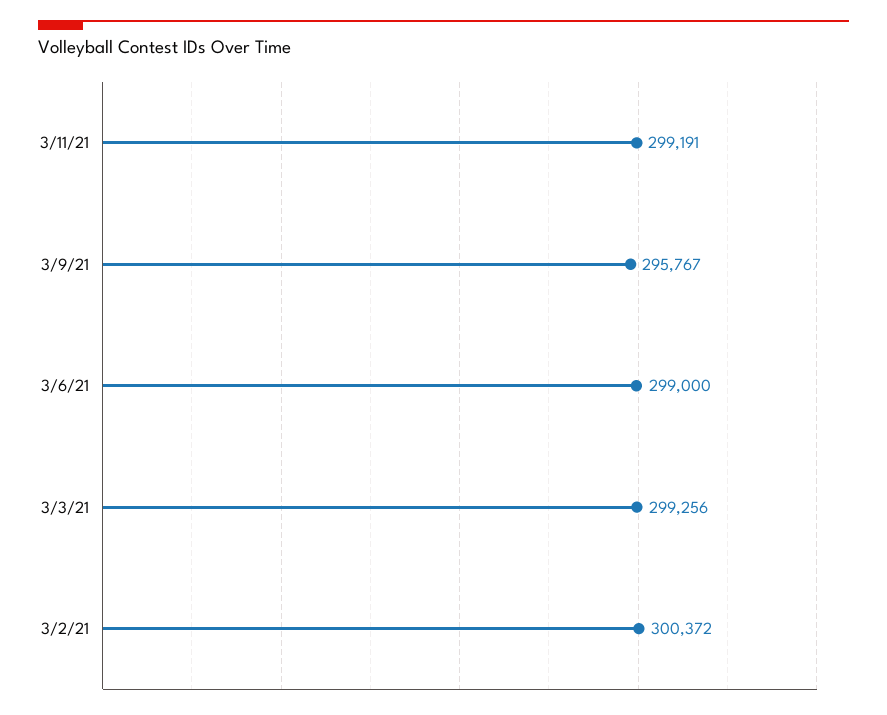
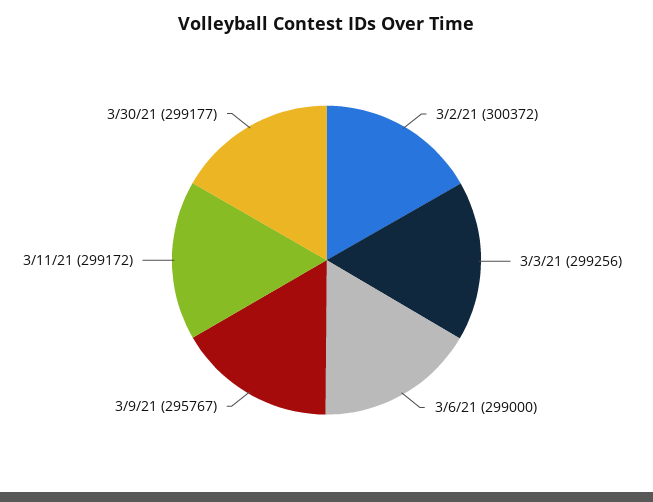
3/11/21: 299191 -> 299172
3/30/21: none -> 299177

